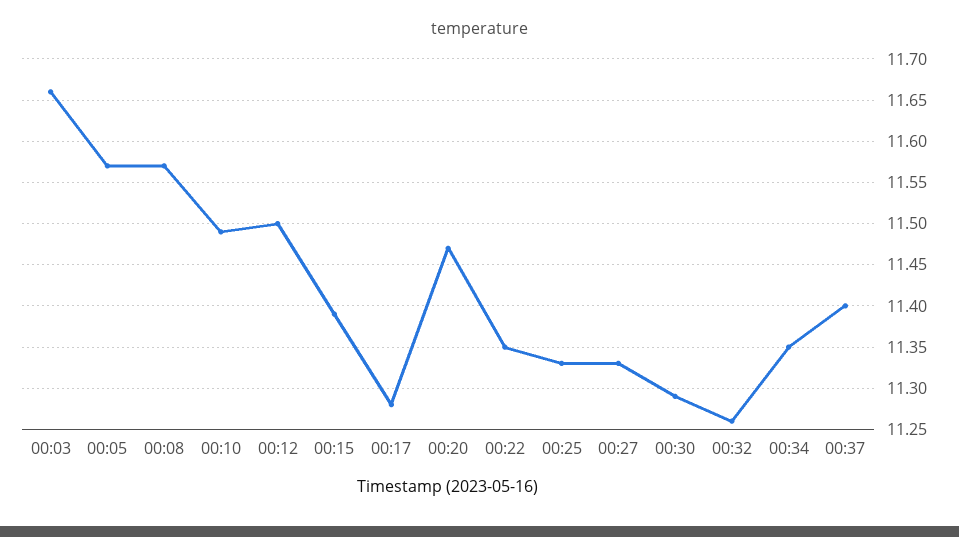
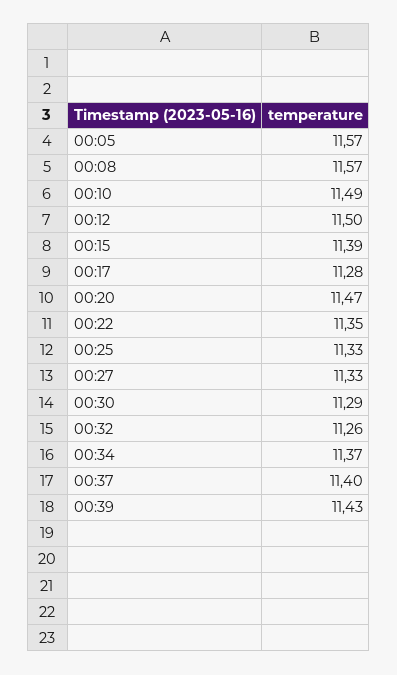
00:03: 11.66 -> none
00:34: 11.35 -> 11.37
00:39: none -> 11.43

